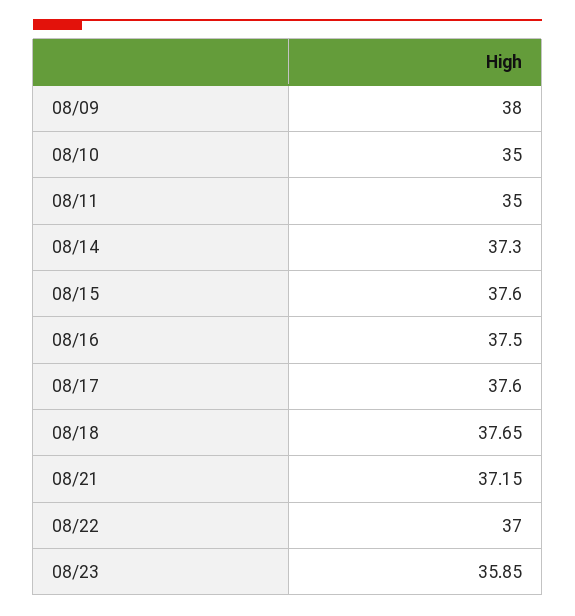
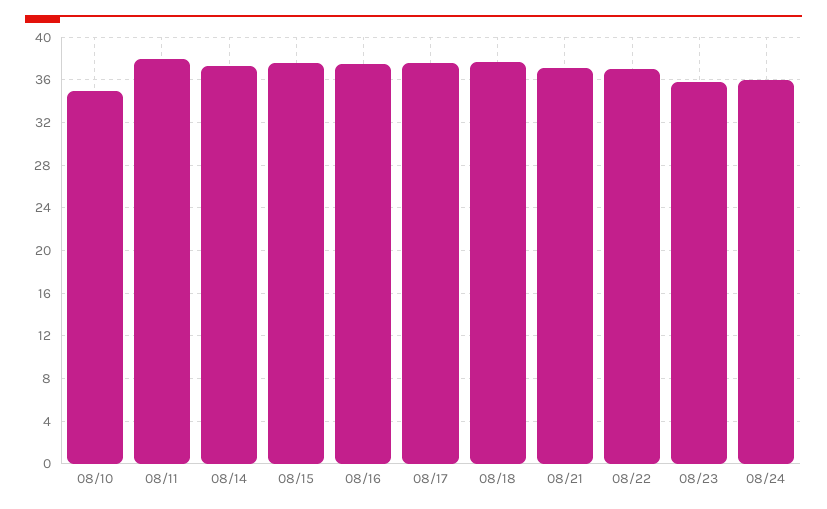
08/09: 38 -> none
08/11: 35 -> 38
08/24: none -> 36

